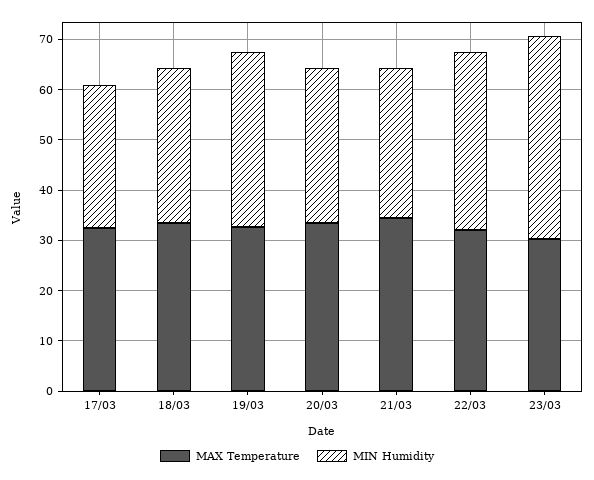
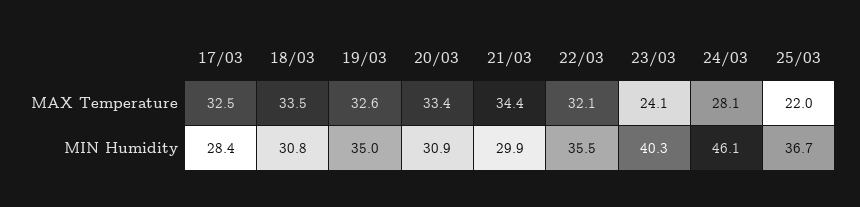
MAX Temperature, 23/03: 30 -> 24.1
MAX Temperature, 24/03: none -> 28.1
MAX Temperature, 25/03: none -> 22
MIN Humidity, 24/03: none -> 46.1
MIN Humidity, 25/03: none -> 36.7

